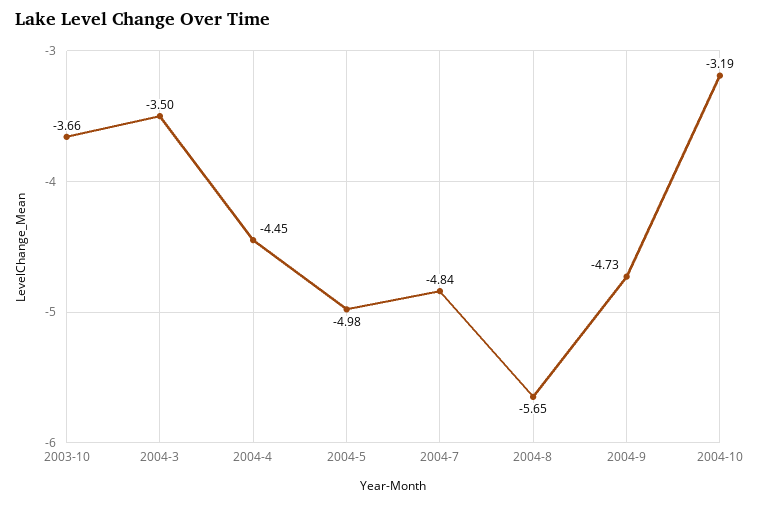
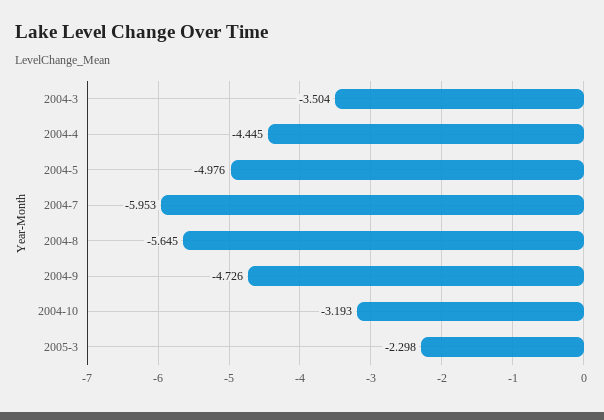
2003-10: -3.66 -> none
2004-7: -4.84 -> -5.953
2005-3: none -> -2.298

